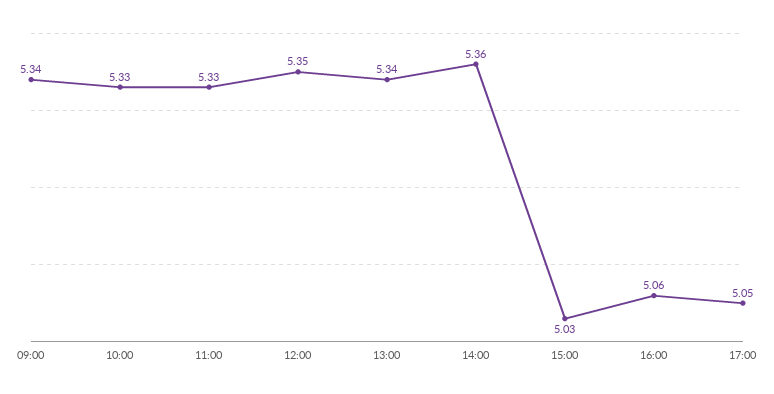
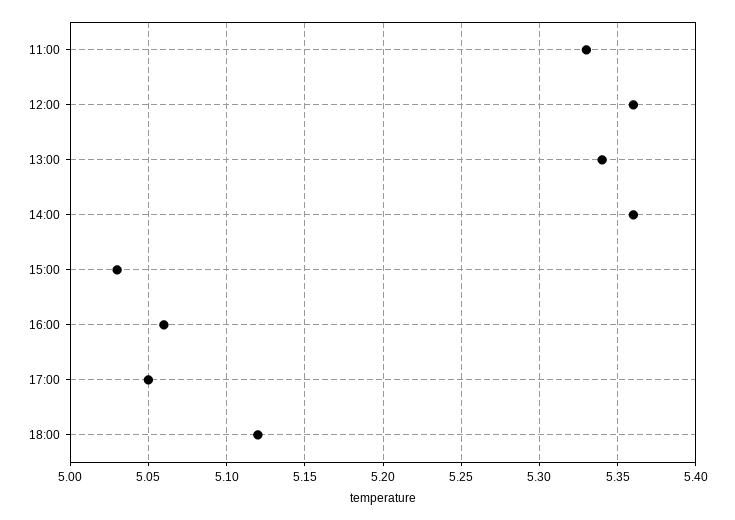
09:00: 5.34 -> none
10:00: 5.33 -> none
12:00: 5.35 -> 5.36
18:00: none -> 5.12

